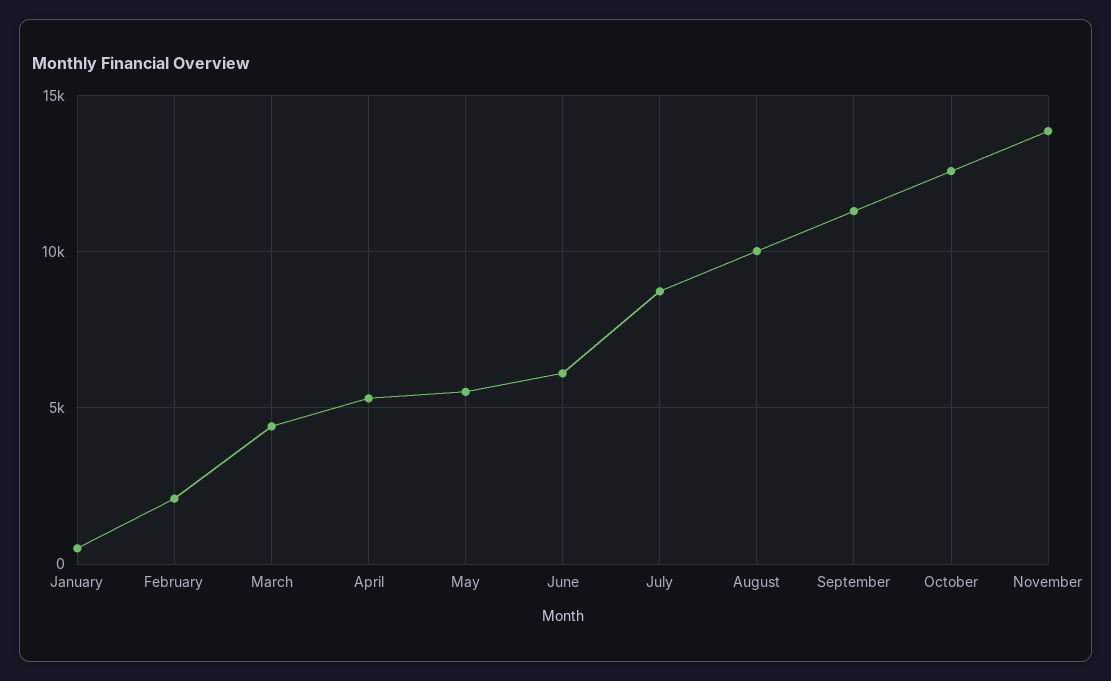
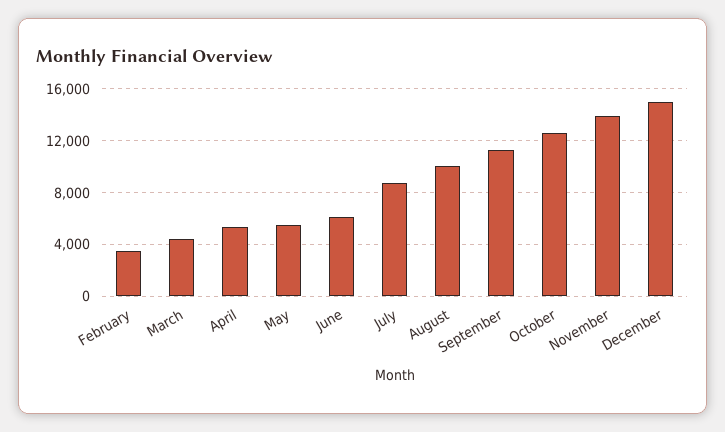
January: 500 -> none
February: 2000 -> 3500
December: none -> 15000

